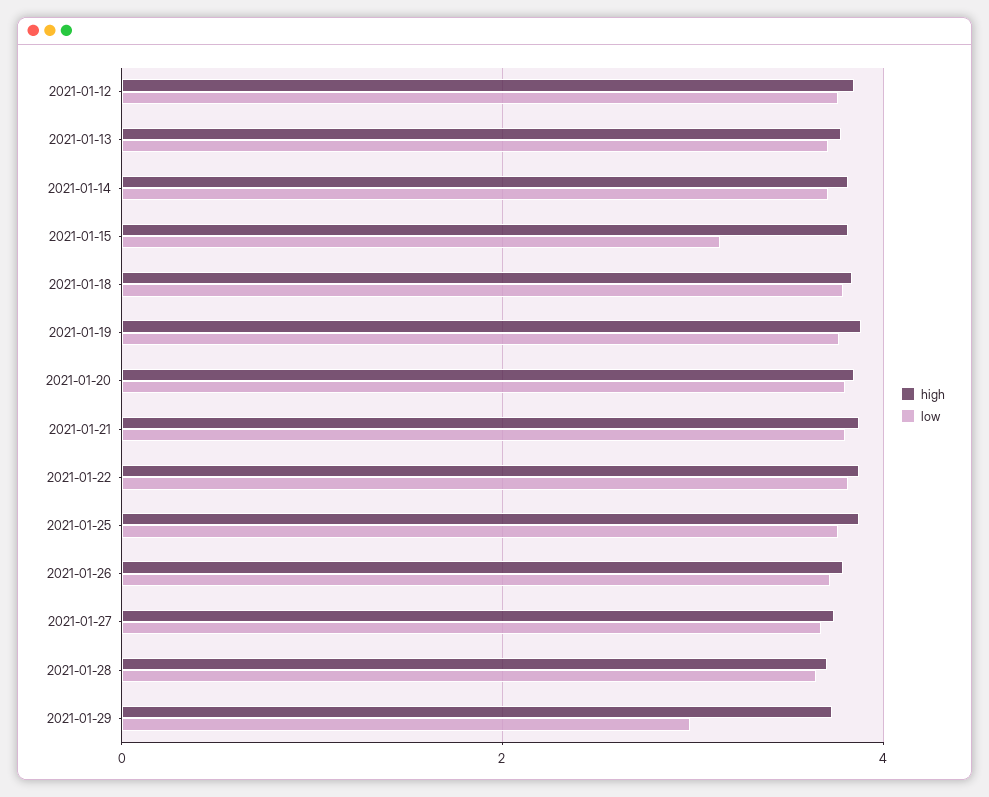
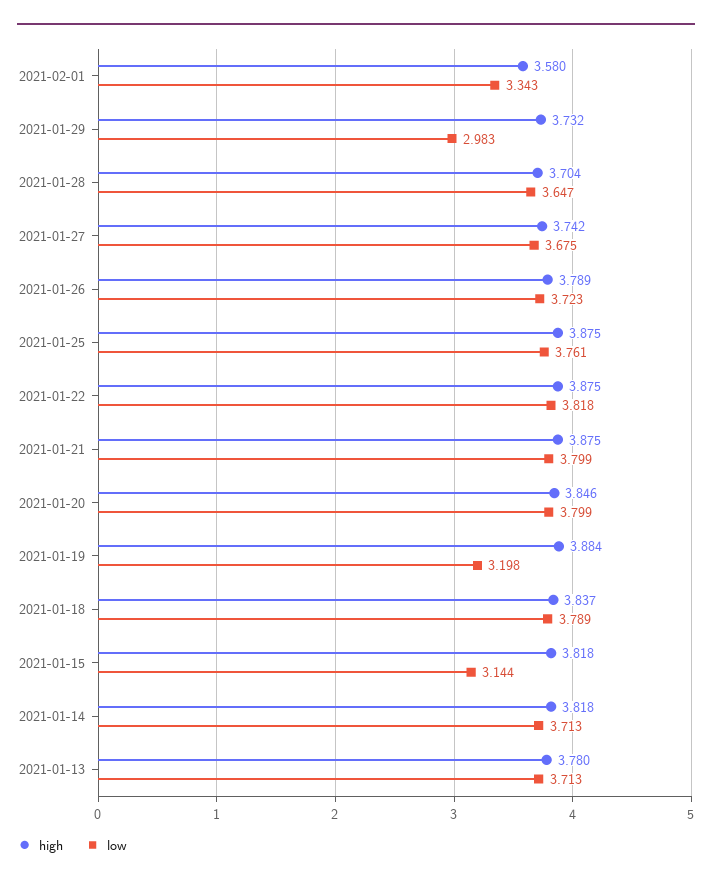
high, 2021-01-12: 3.8 -> none
low, 2021-01-12: 3.8 -> none
low, 2021-01-19: 3.8 -> 3.198
high, 2021-02-01: none -> 3.58
low, 2021-02-01: none -> 3.343

